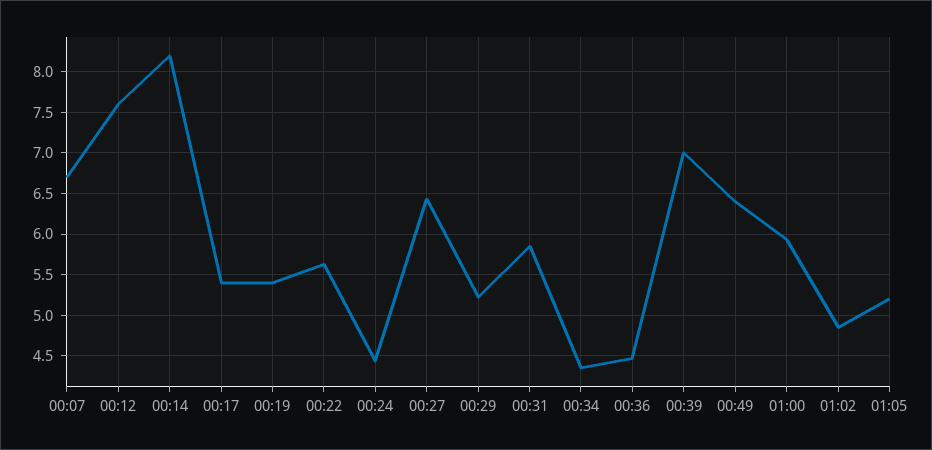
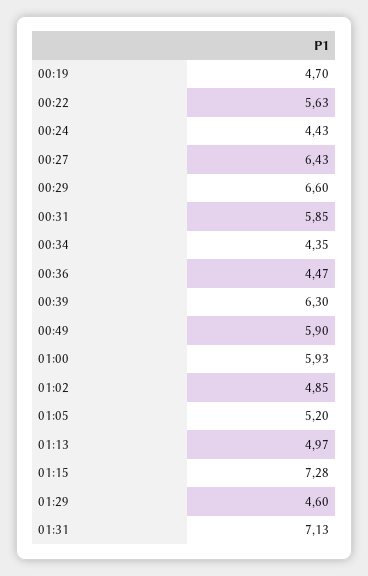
00:07: 6.7 -> none
00:12: 7.6 -> none
00:14: 8.2 -> none
00:17: 5.4 -> none
00:19: 5.4 -> 4.7
00:29: 5.2 -> 6.6
00:39: 7 -> 6.3
00:49: 6.4 -> 5.9
01:13: none -> 4.97
01:15: none -> 7.28
01:29: none -> 4.6
01:31: none -> 7.13

